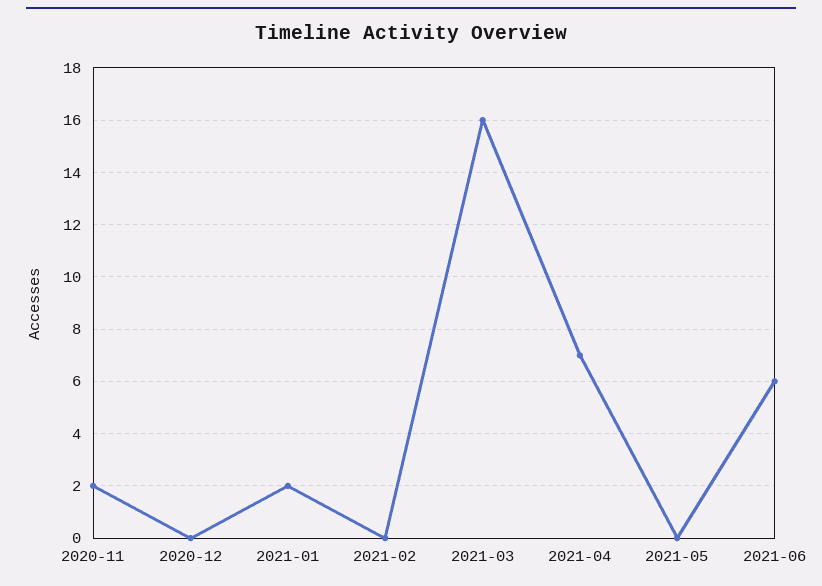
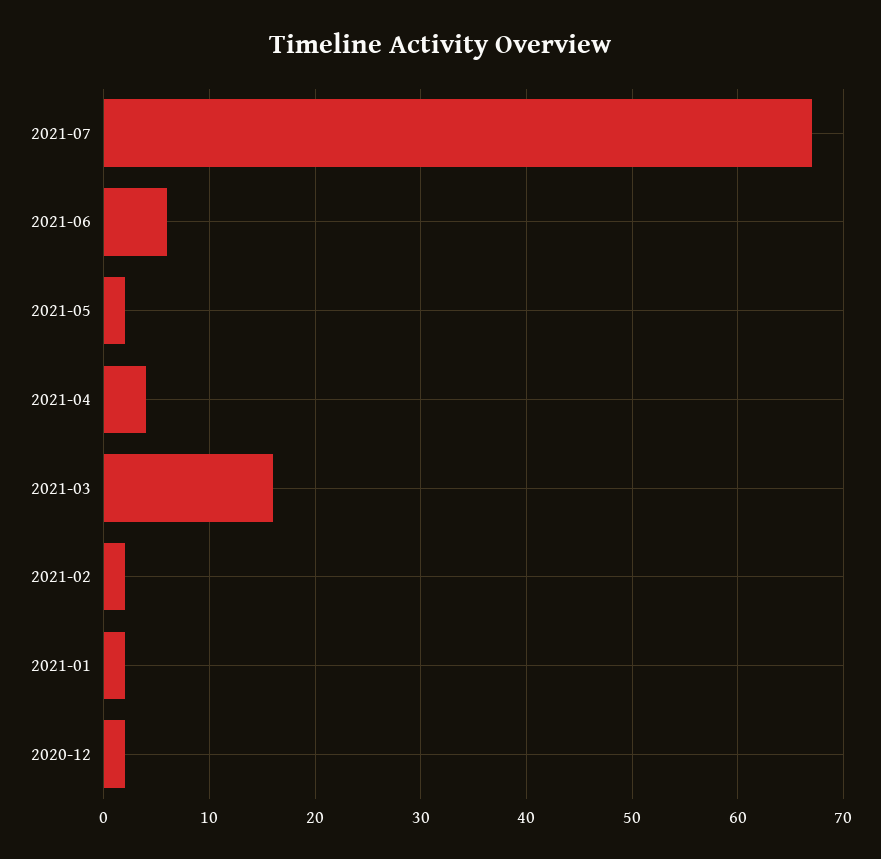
2020-11: 2 -> none
2020-12: 0 -> 2
2021-02: 0 -> 2
2021-04: 7 -> 4
2021-05: 0 -> 2
2021-07: none -> 67

